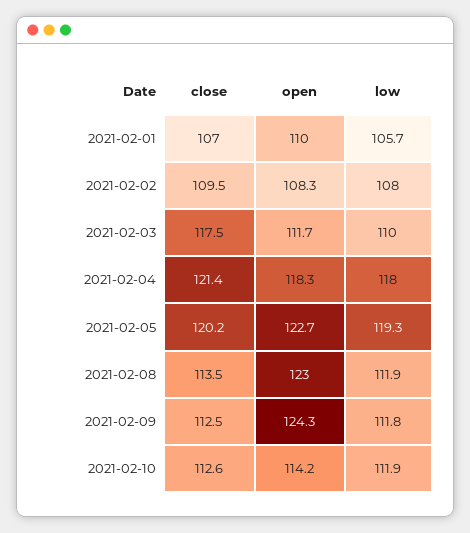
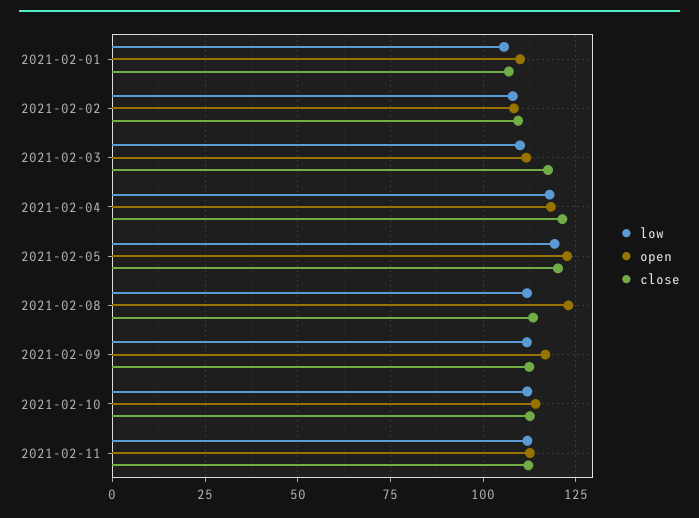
open, 2021-02-09: 124.3 -> 117.5
low, 2021-02-11: none -> 112.5
open, 2021-02-11: none -> 112.5
close, 2021-02-11: none -> 112.5

